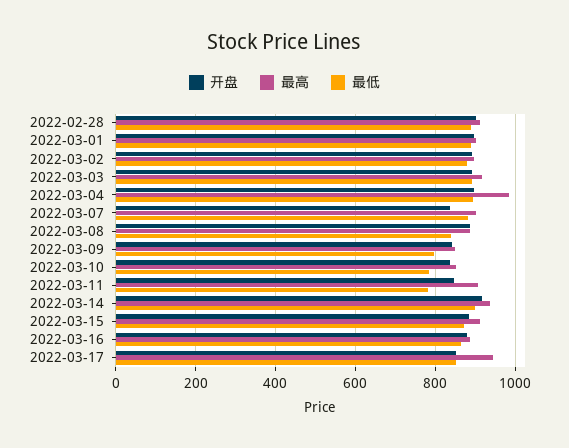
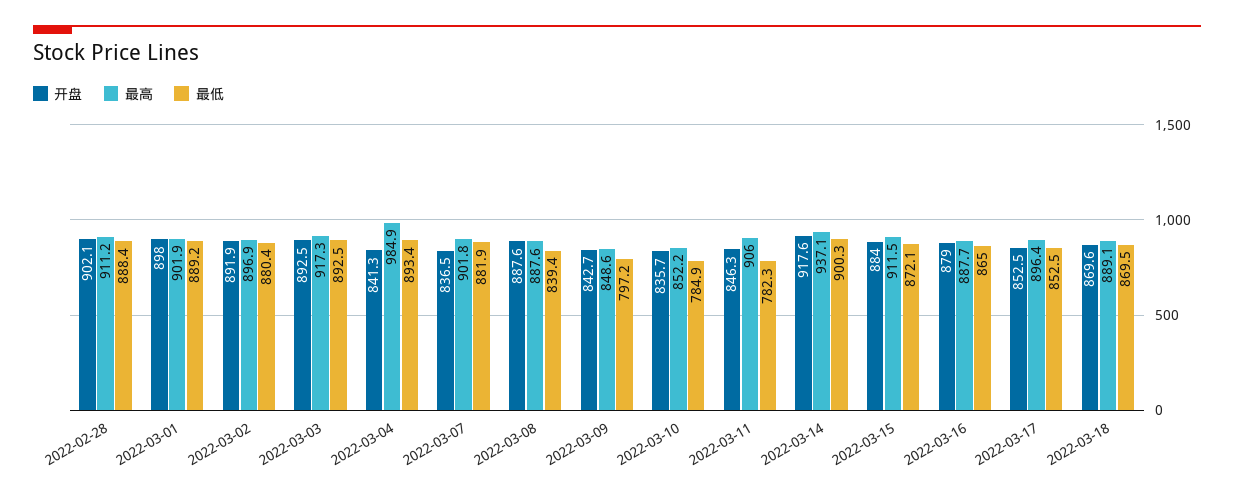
开盘, 2022-03-04: 900 -> 841.3
最高, 2022-03-17: 940 -> 896.4
开盘, 2022-03-18: none -> 869.6
最高, 2022-03-18: none -> 889.1
最低, 2022-03-18: none -> 869.5

